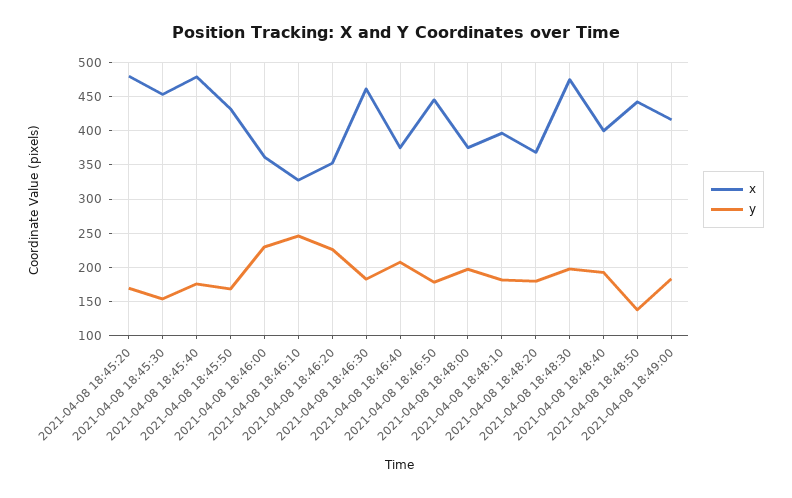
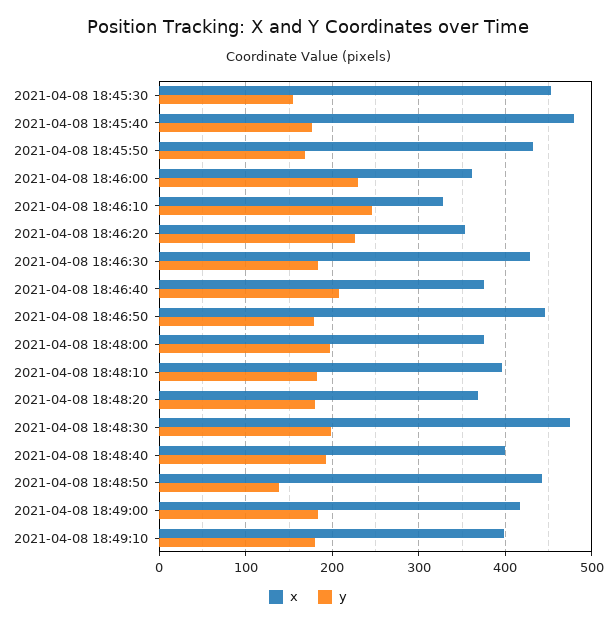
x, 2021-04-08 18:45:20: 480 -> none
y, 2021-04-08 18:45:20: 170 -> none
x, 2021-04-08 18:46:30: 460 -> 430
x, 2021-04-08 18:49:10: none -> 400
y, 2021-04-08 18:49:10: none -> 180

